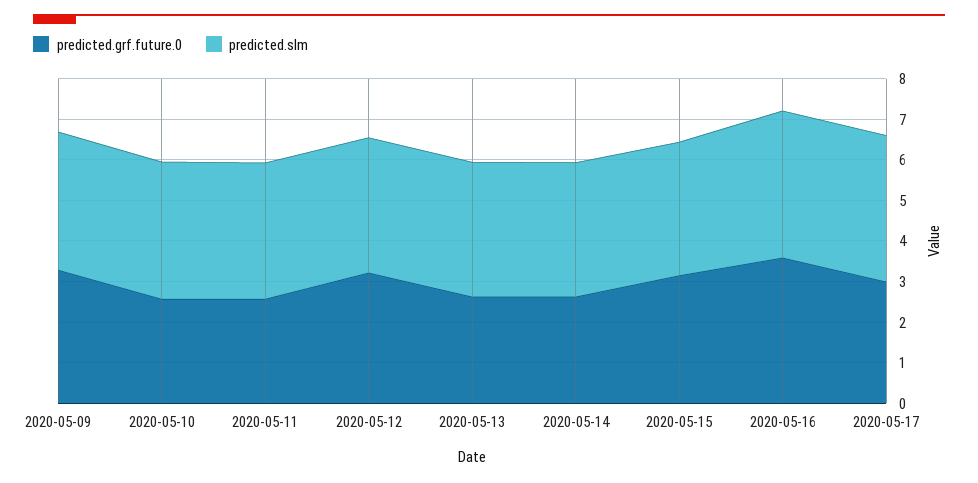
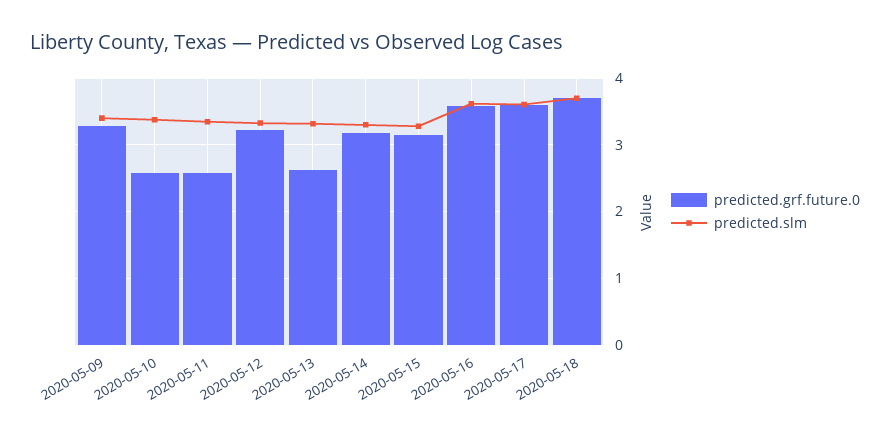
predicted.grf.future.0, 2020-05-14: 2.6 -> 3.2
predicted.grf.future.0, 2020-05-17: 3 -> 3.6
predicted.grf.future.0, 2020-05-18: none -> 3.7
predicted.slm, 2020-05-18: none -> 3.7

